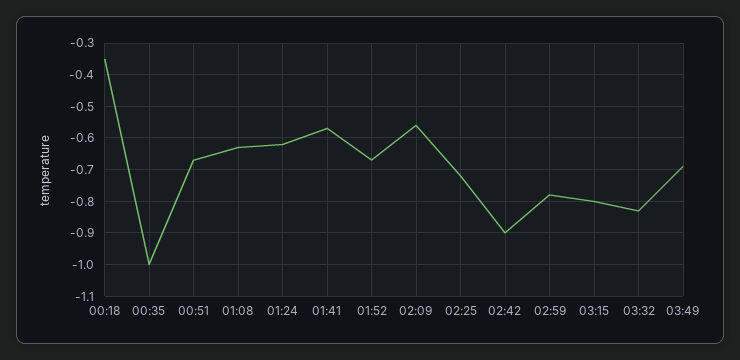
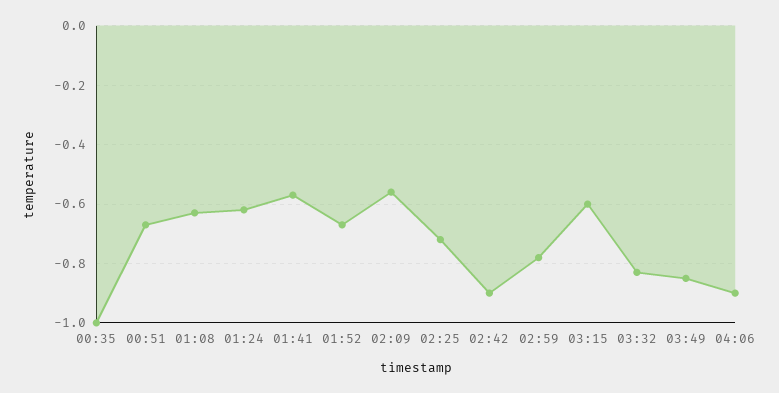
00:18: -0.35 -> none
03:15: -0.8 -> -0.6
03:49: -0.7 -> -0.85
04:06: none -> -0.9

